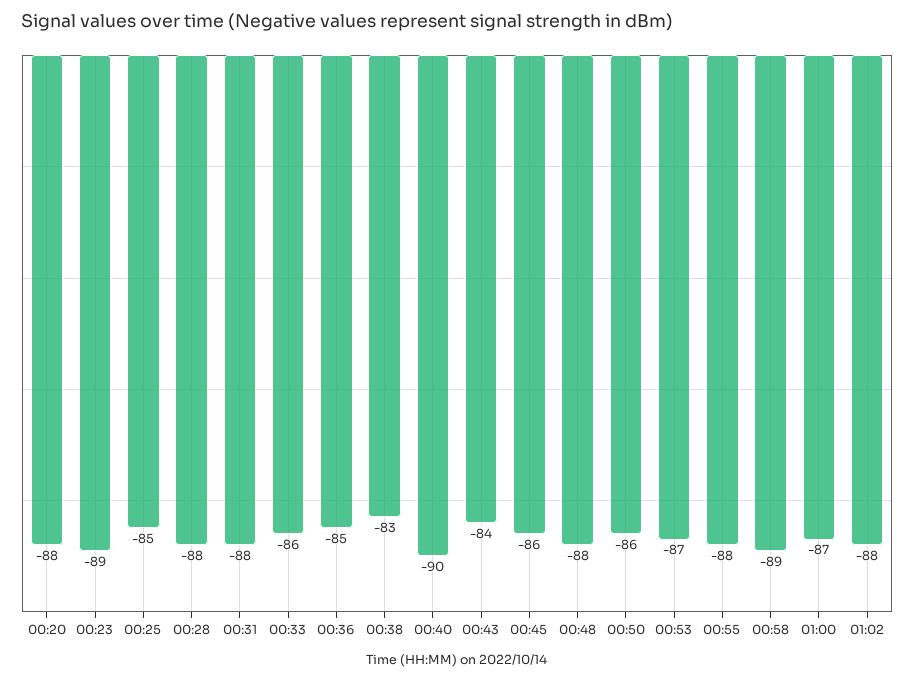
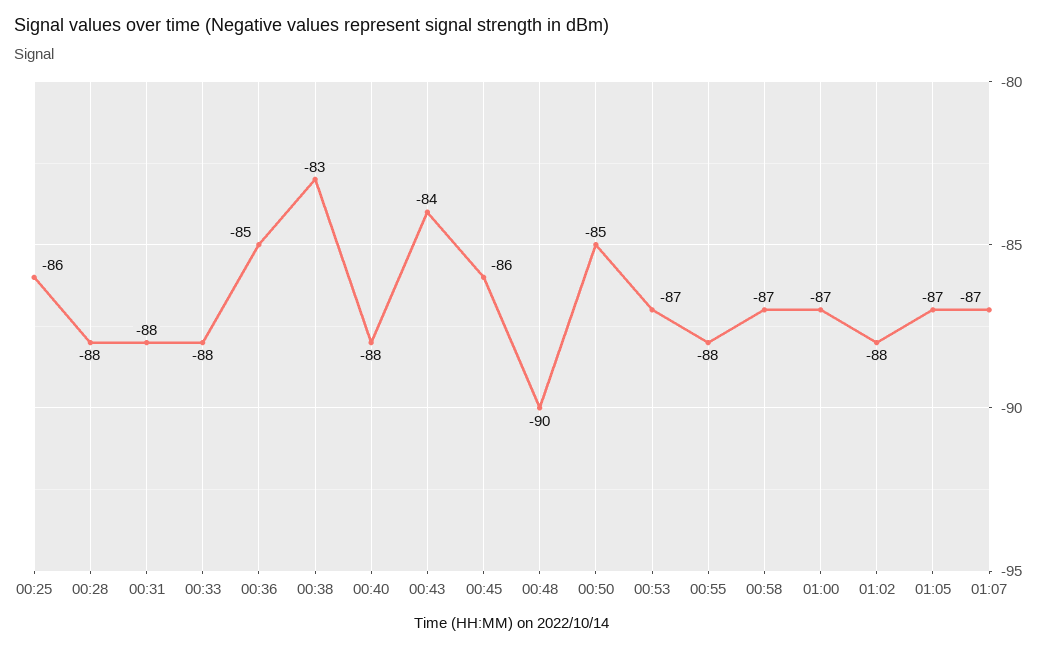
00:20: -88 -> none
00:23: -89 -> none
00:25: -85 -> -86
00:33: -86 -> -88
00:40: -90 -> -88
00:48: -88 -> -90
00:50: -86 -> -85
00:58: -89 -> -87
01:05: none -> -87
01:07: none -> -87

